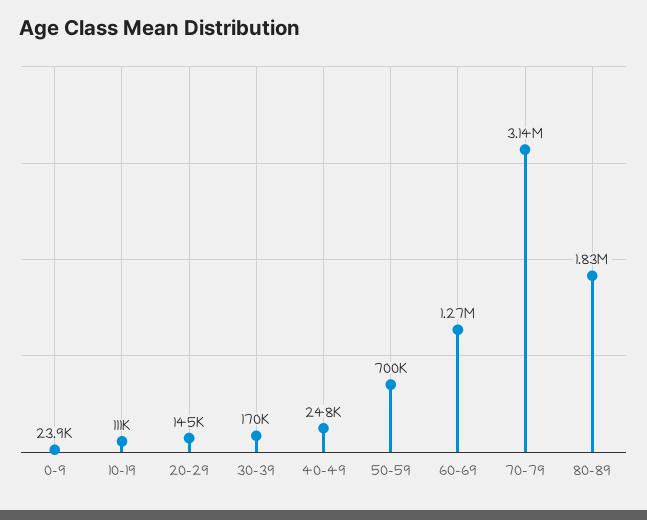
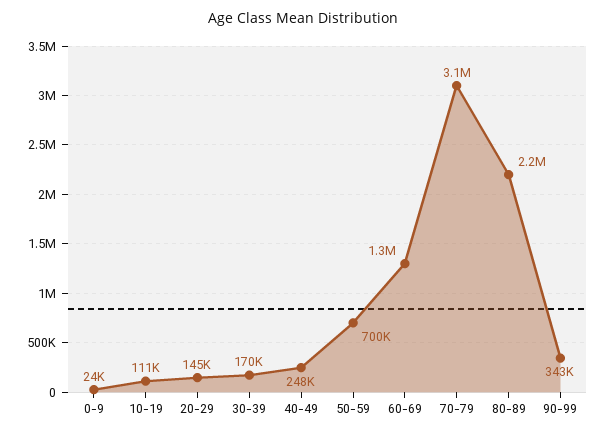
80-89: 1830000 -> 2200000
90-99: none -> 343000

